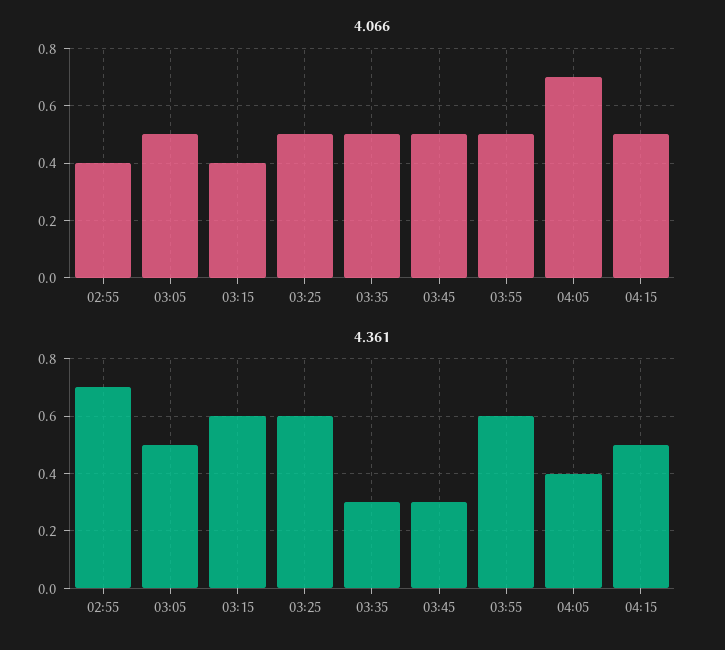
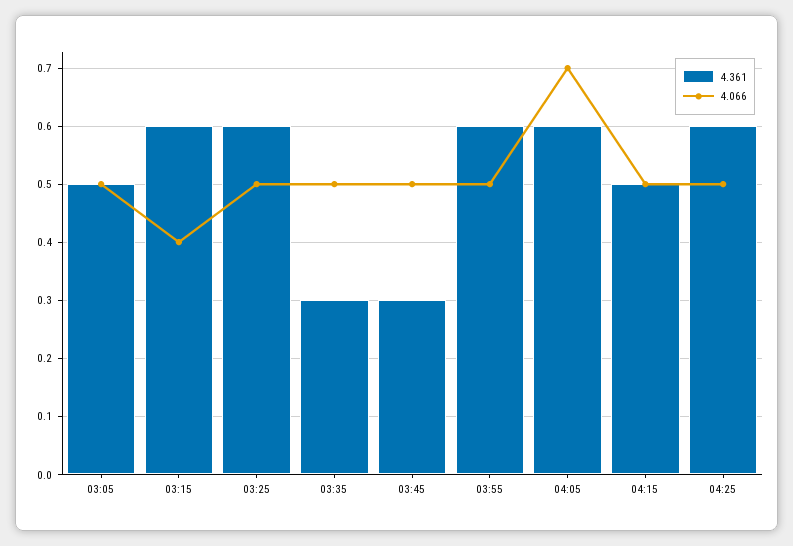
4.066, 02:55: 0.4 -> none
4.361, 02:55: 0.7 -> none
4.361, 04:05: 0.4 -> 0.6
4.361, 04:25: none -> 0.6
4.066, 04:25: none -> 0.5

